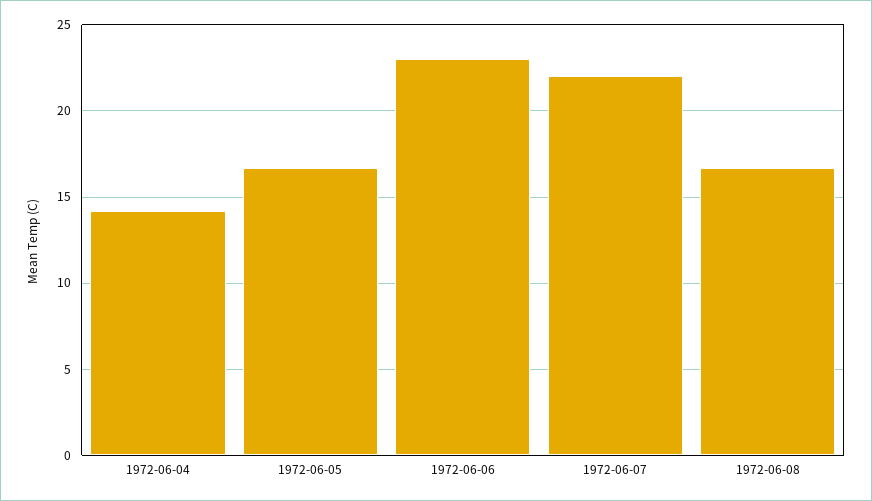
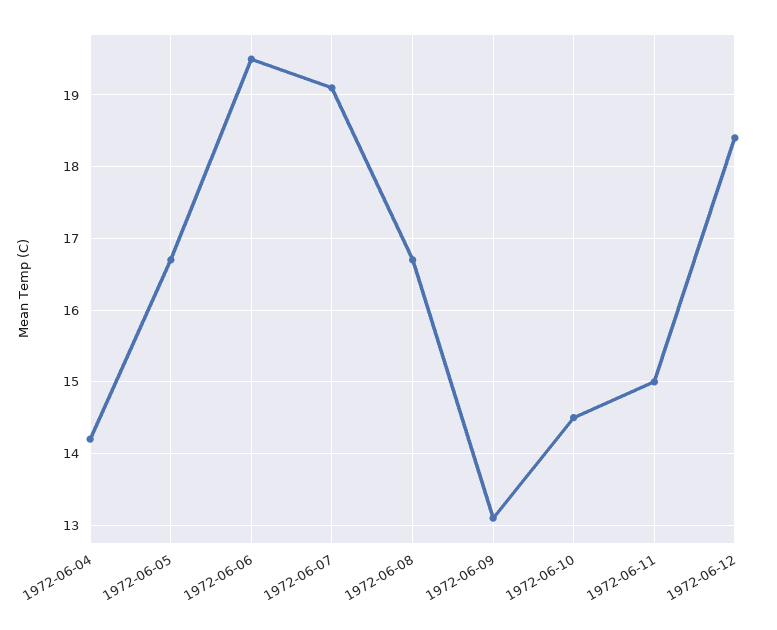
1972-06-06: 23 -> 19.5
1972-06-07: 22 -> 19.1
1972-06-09: none -> 13.1
1972-06-10: none -> 14.5
1972-06-11: none -> 15
1972-06-12: none -> 18.4

